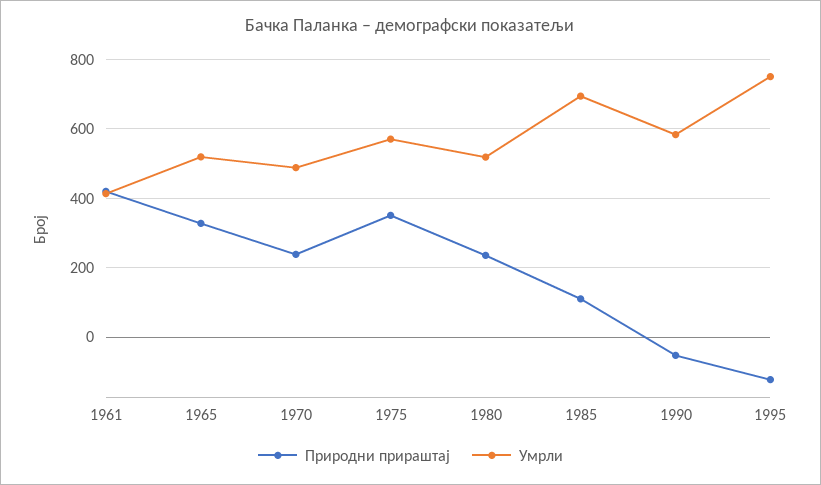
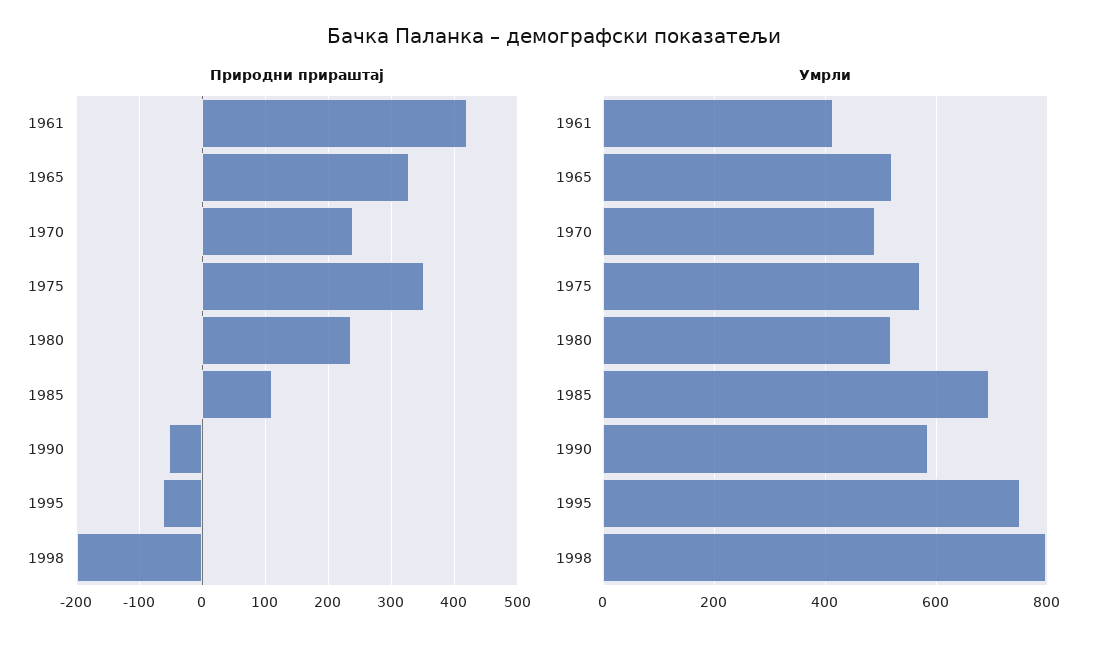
Природни прираштај, 1995: -120 -> -60
Природни прираштај, 1998: none -> -200
Умрли, 1998: none -> 800

